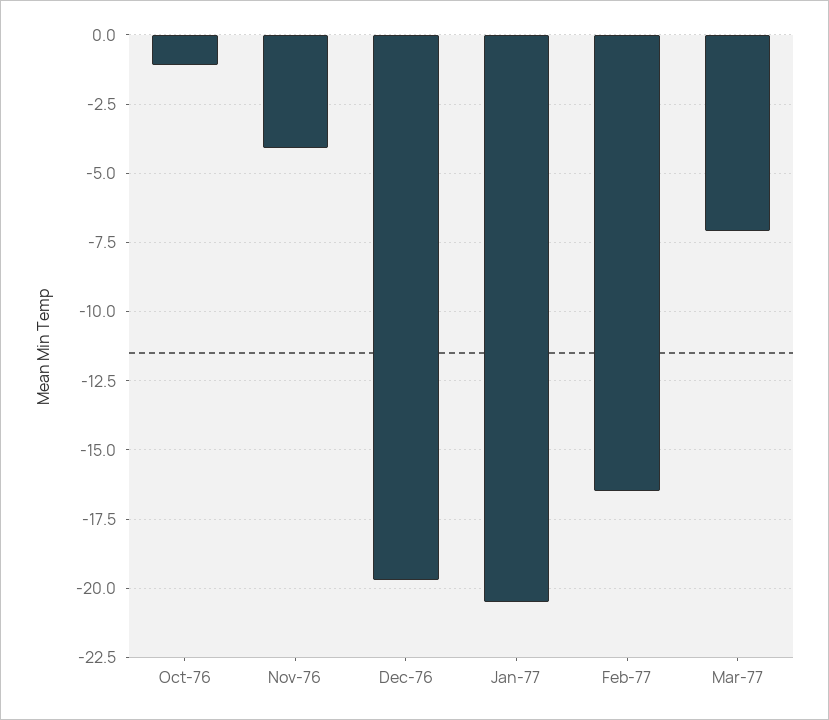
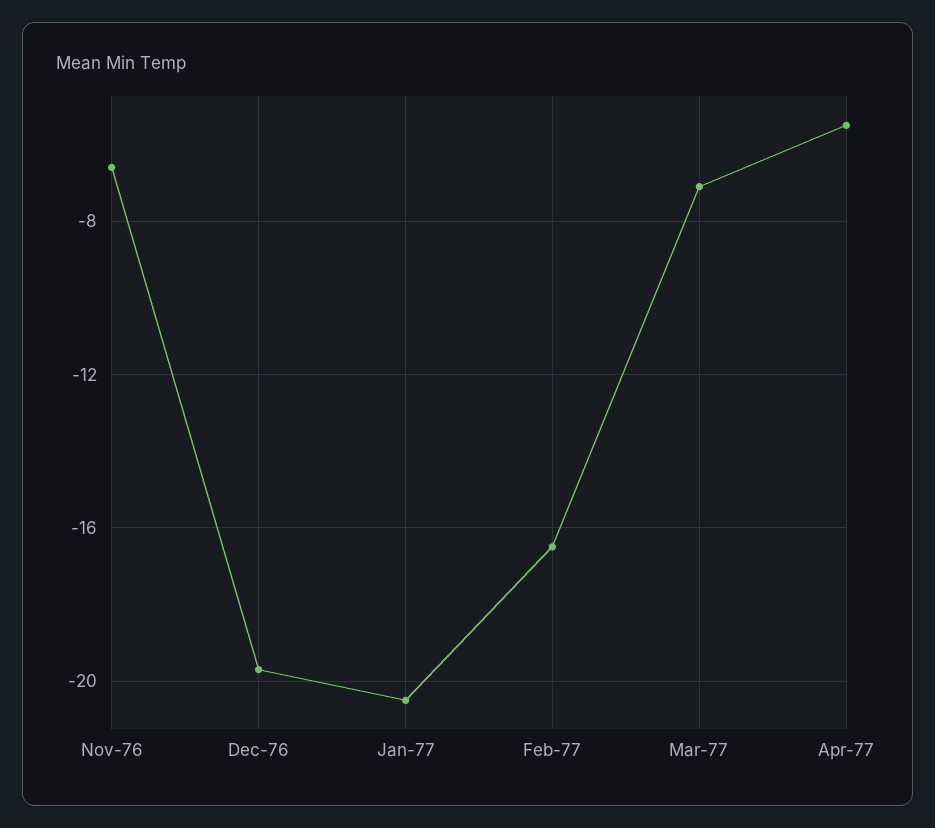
Oct-76: -1 -> none
Nov-76: -4 -> -6.5
Apr-77: none -> -5.5

